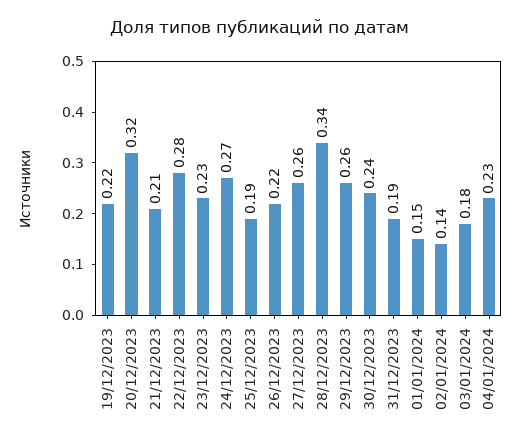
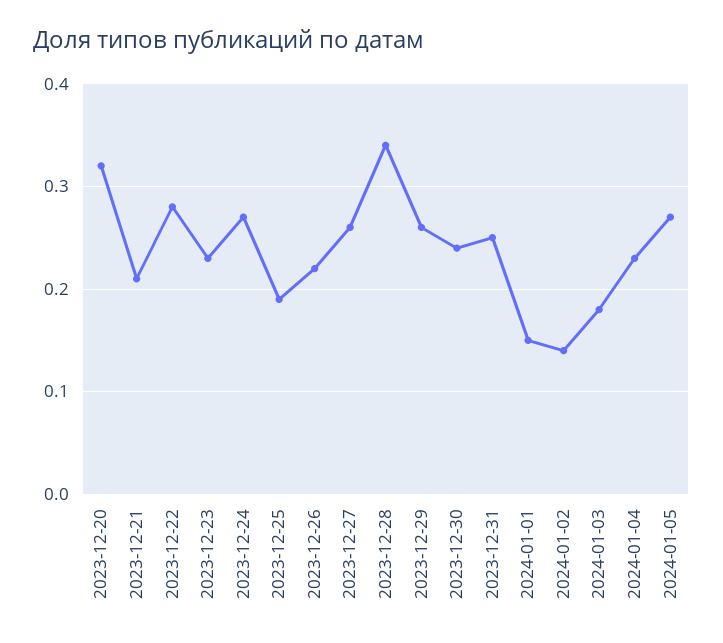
19/12/2023: 0.22 -> none
31/12/2023: 0.19 -> 0.25
2024-01-05: none -> 0.27

